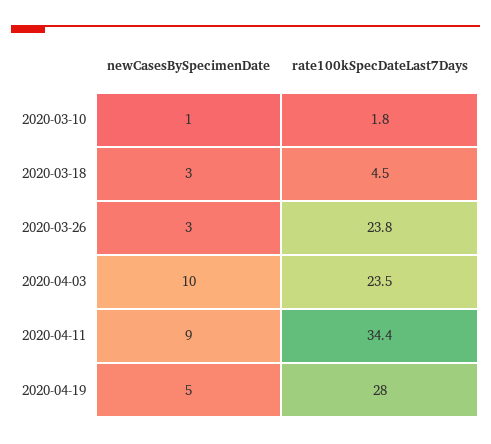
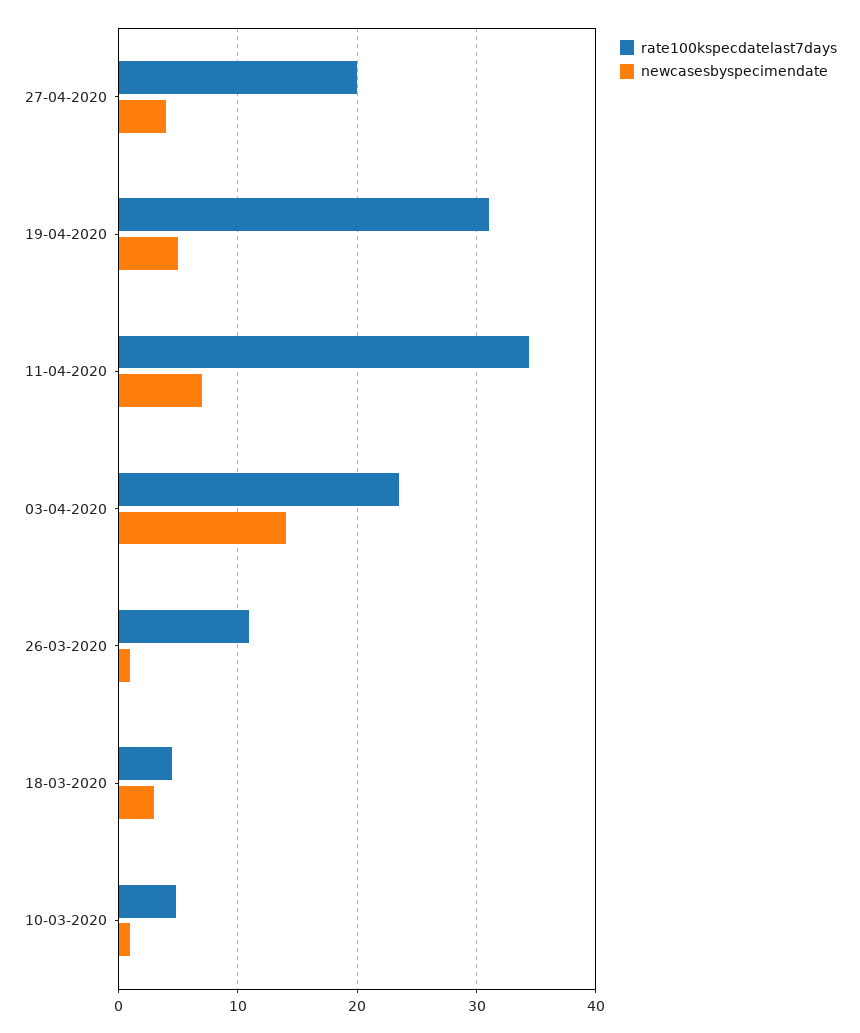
rate100kSpecDateLast7Days, 2020-03-10: 1.8 -> 5
newCasesBySpecimenDate, 2020-03-26: 3 -> 1
rate100kSpecDateLast7Days, 2020-03-26: 23.8 -> 11
newCasesBySpecimenDate, 2020-04-03: 10 -> 14
newCasesBySpecimenDate, 2020-04-11: 9 -> 7
rate100kSpecDateLast7Days, 2020-04-19: 28 -> 31
rate100kSpecDateLast7Days, 27-04-2020: none -> 20
newCasesBySpecimenDate, 27-04-2020: none -> 4

